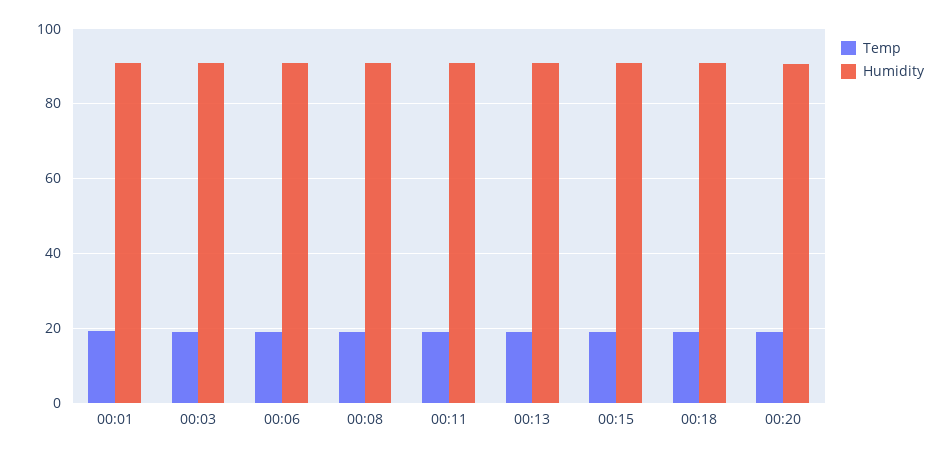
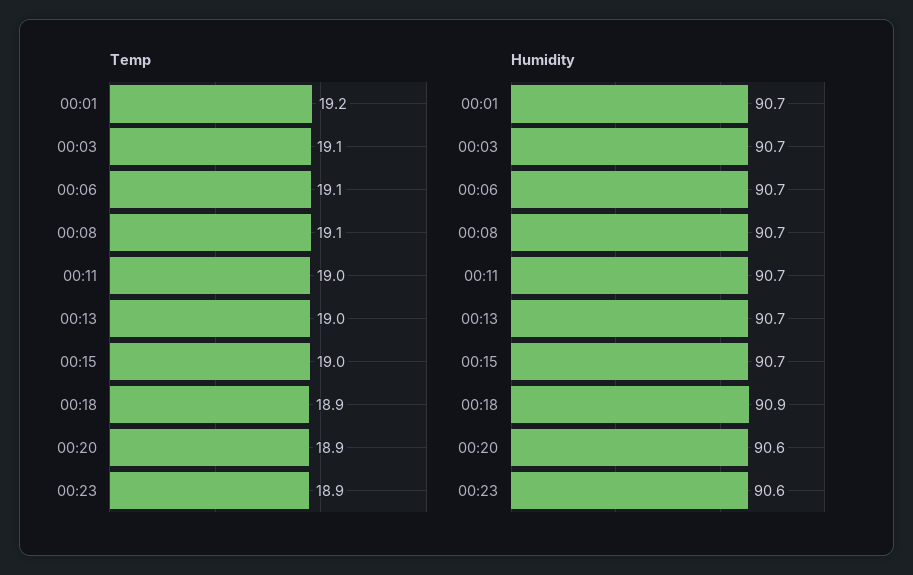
Temp, 00:23: none -> 18.9
Humidity, 00:23: none -> 90.6

